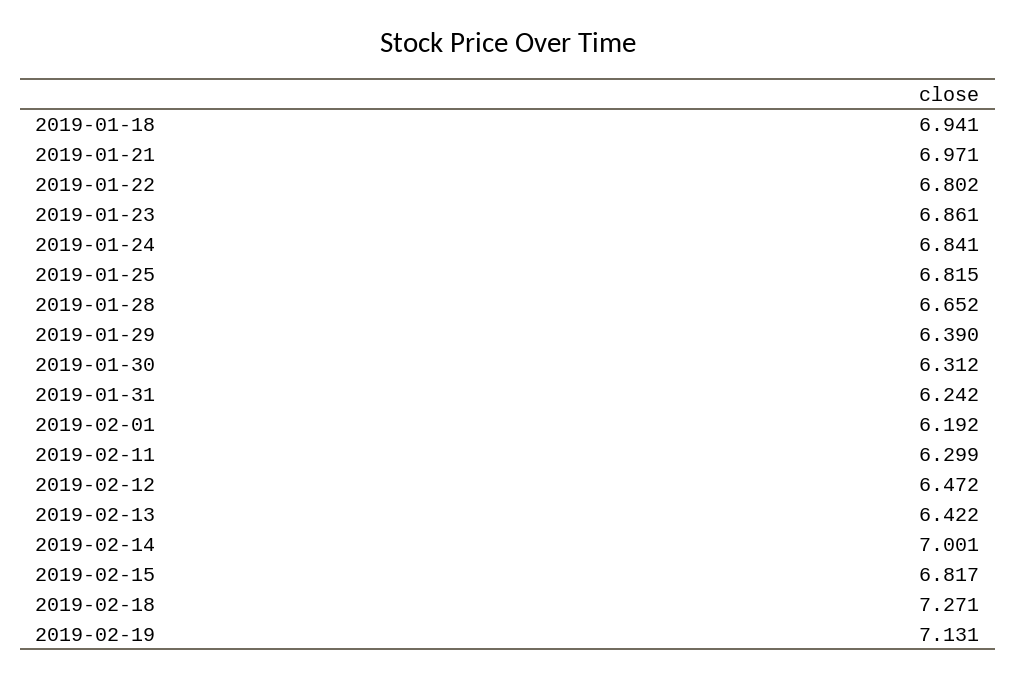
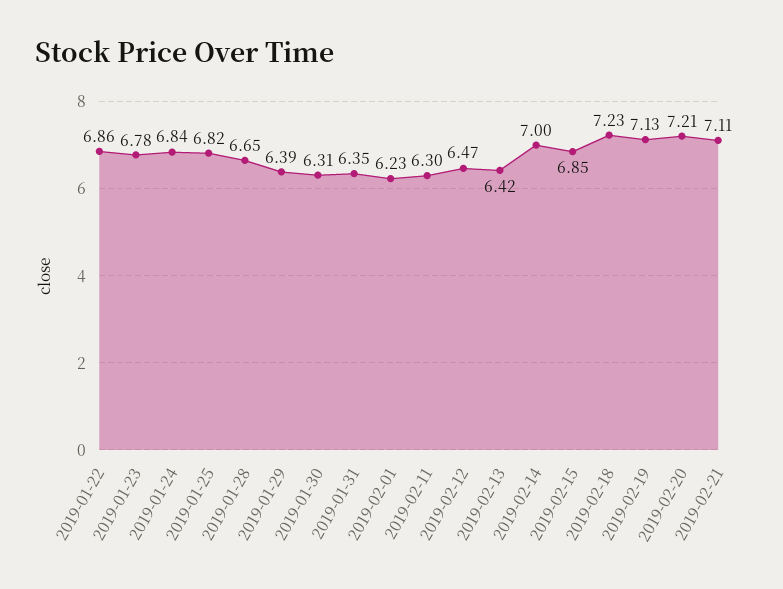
2019-01-18: 6.941 -> none
2019-01-21: 6.971 -> none
2019-01-22: 6.802 -> 6.86
2019-01-23: 6.861 -> 6.78
2019-01-31: 6.242 -> 6.35
2019-02-01: 6.192 -> 6.23
2019-02-15: 6.817 -> 6.85
2019-02-18: 7.271 -> 7.23
2019-02-20: none -> 7.21
2019-02-21: none -> 7.11

